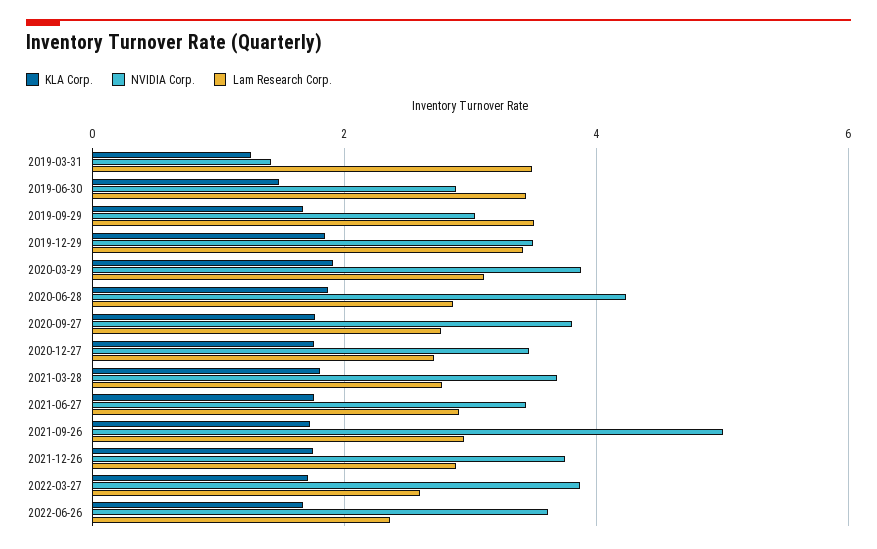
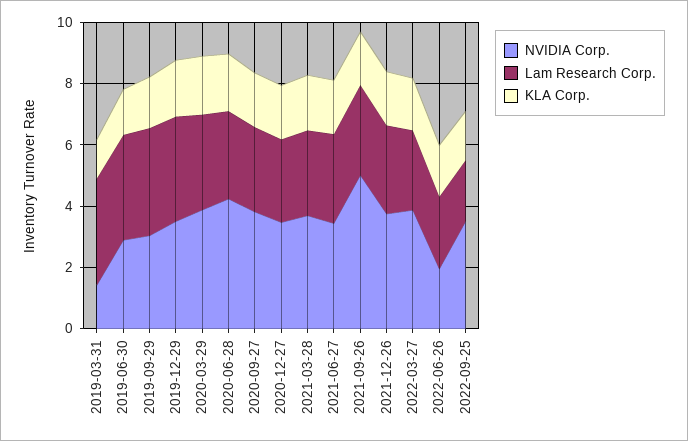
NVIDIA Corp., 2022-06-26: 3.6 -> 2
NVIDIA Corp., 2022-09-25: none -> 3.5
Lam Research Corp., 2022-09-25: none -> 2
KLA Corp., 2022-09-25: none -> 1.5

